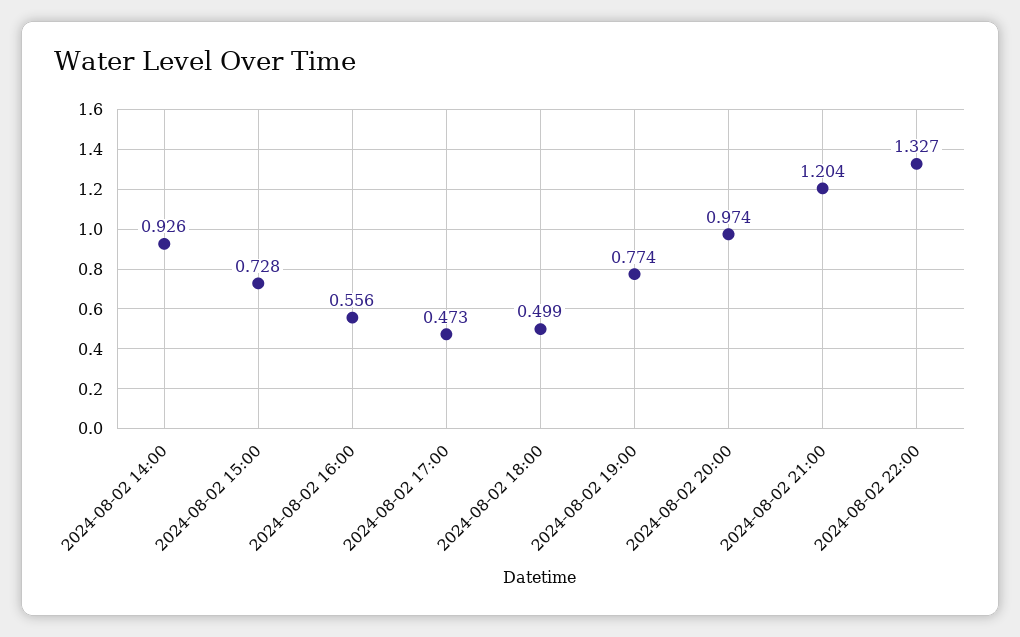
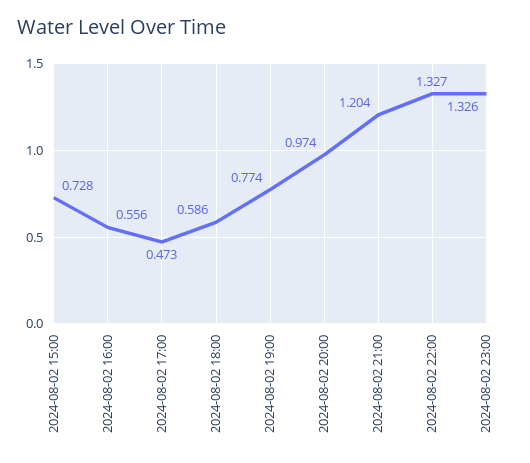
2024-08-02 14:00: 0.926 -> none
2024-08-02 18:00: 0.499 -> 0.586
2024-08-02 23:00: none -> 1.326

